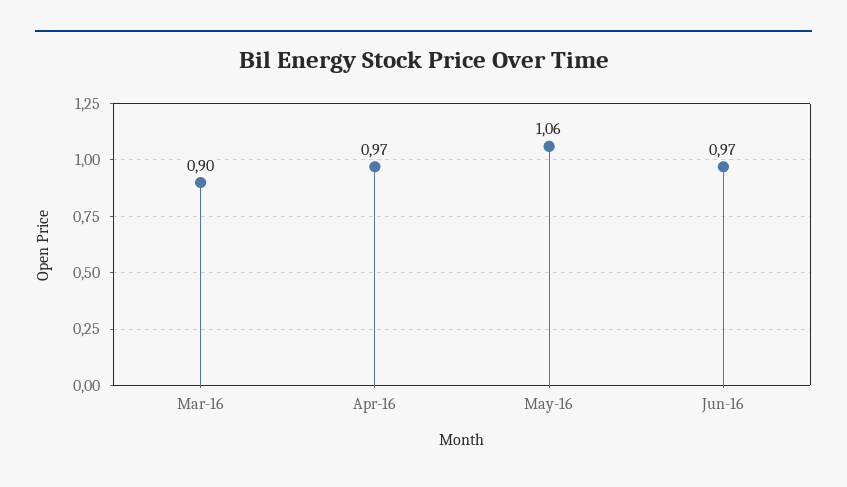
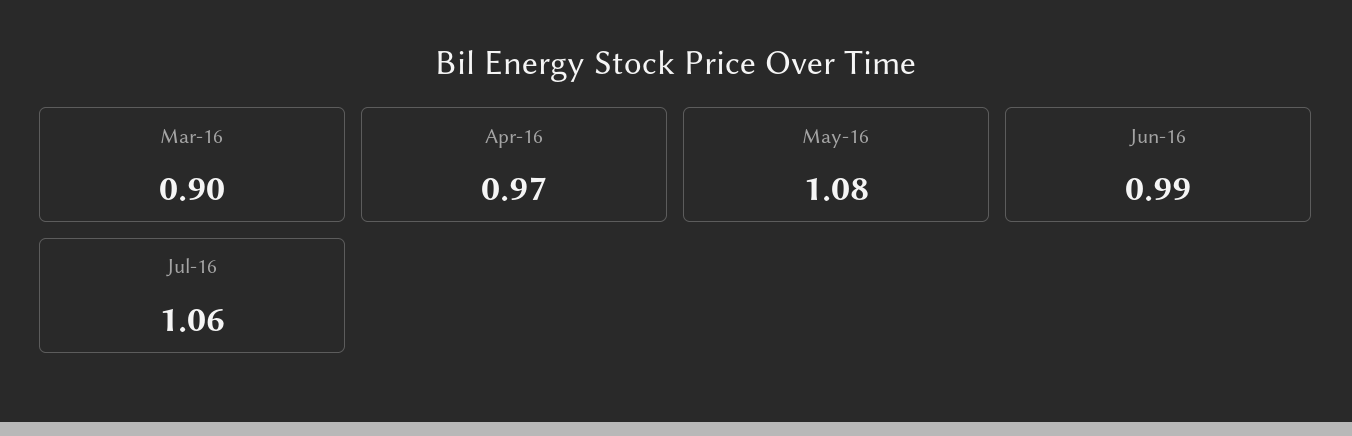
May-16: 1.06 -> 1.08
Jun-16: 0.97 -> 0.99
Jul-16: none -> 1.06

